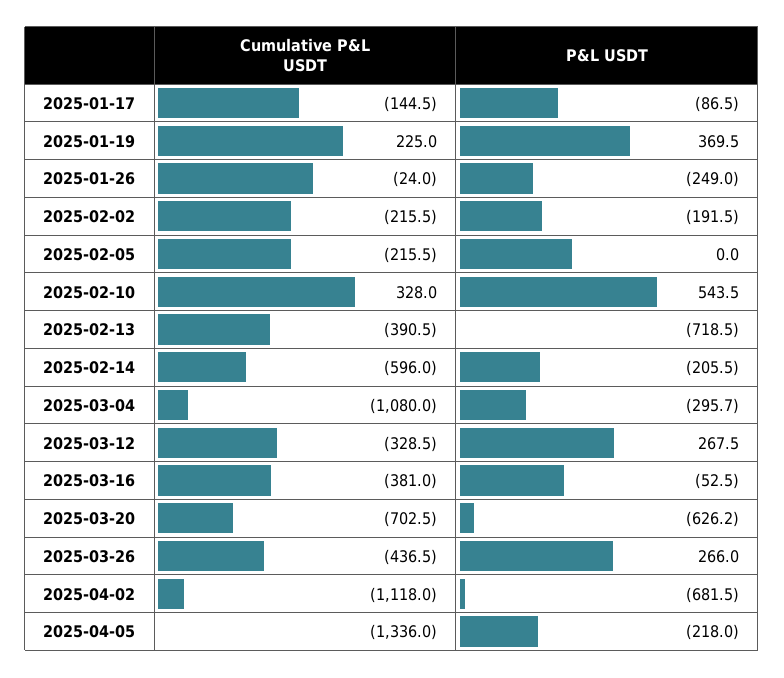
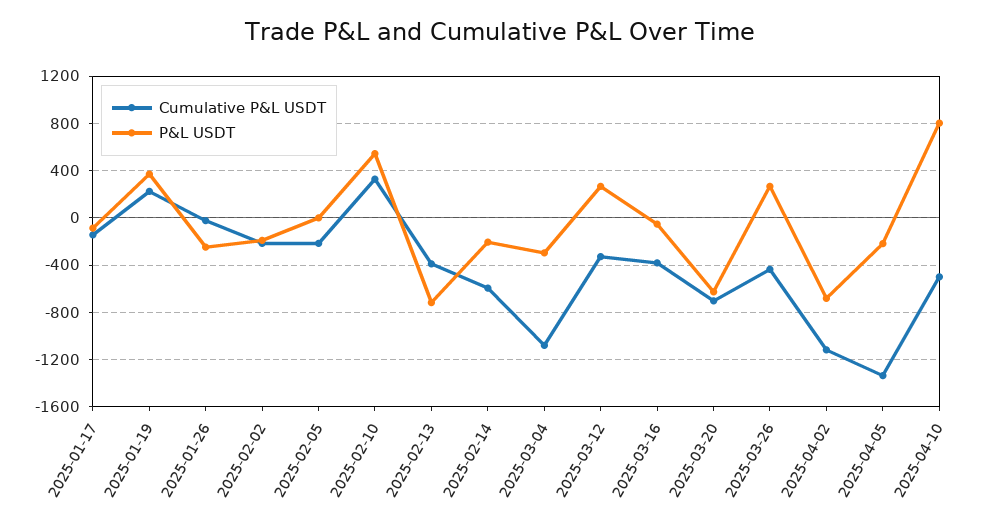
Cumulative P&L USDT, 2025-04-10: none -> -500
P&L USDT, 2025-04-10: none -> 800

